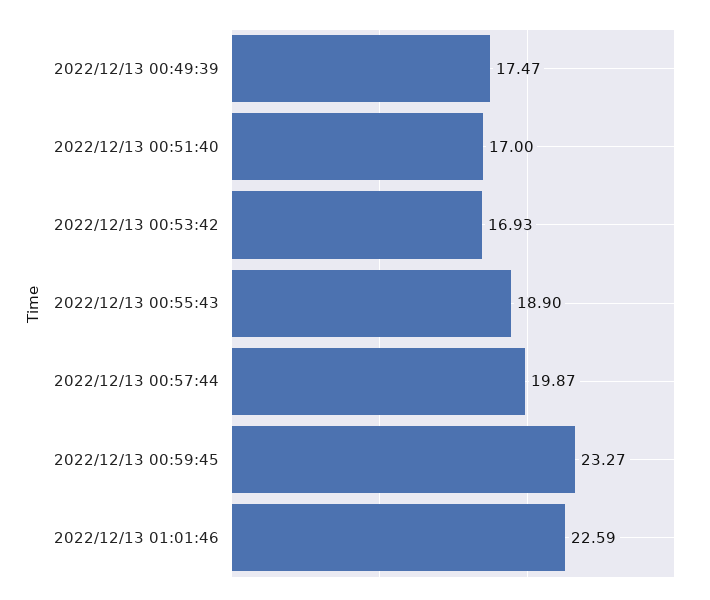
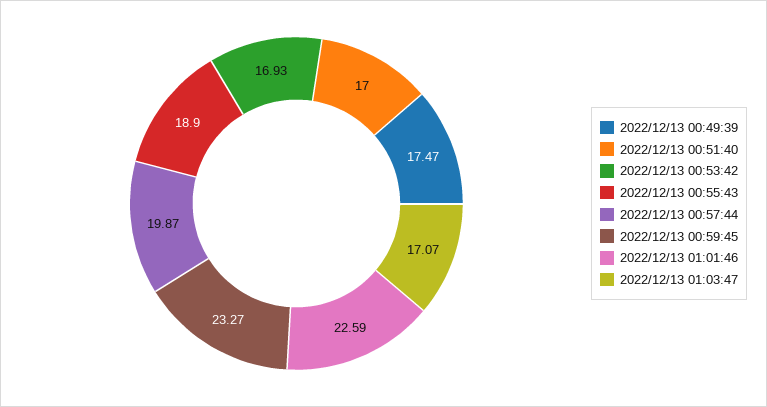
2022/12/13 01:03:47: none -> 17.07

